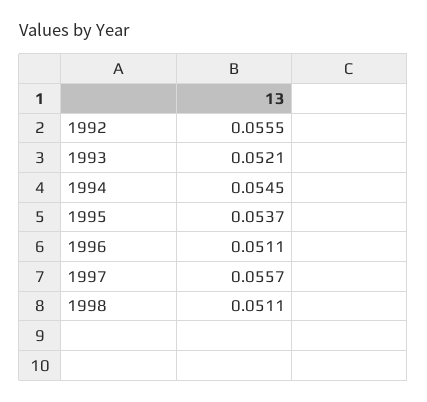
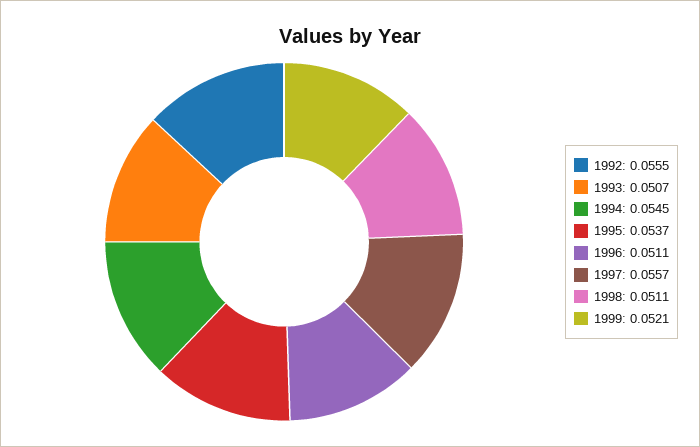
1993: 0.0521 -> 0.0507
1999: none -> 0.0521

